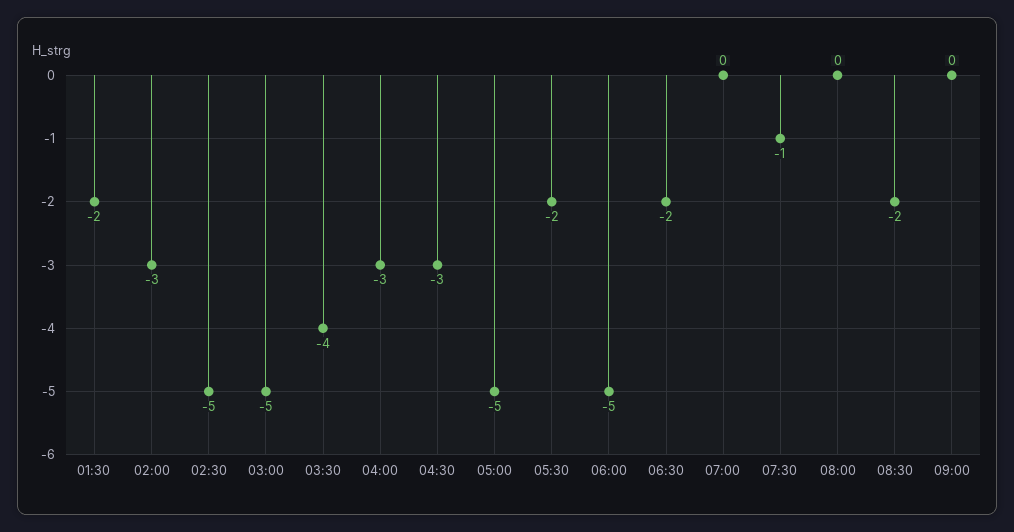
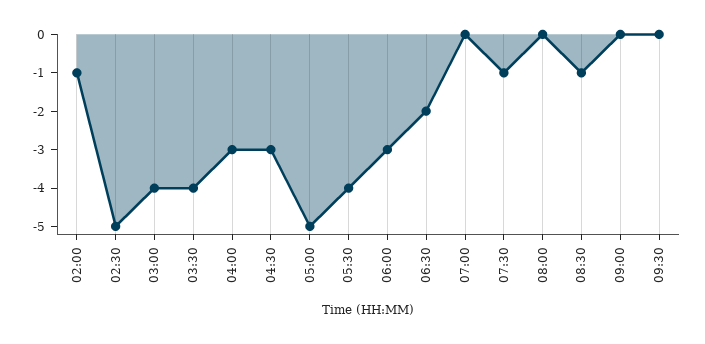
01:30: -2 -> none
02:00: -3 -> -1
03:00: -5 -> -4
05:30: -2 -> -4
06:00: -5 -> -3
08:30: -2 -> -1
09:30: none -> 0

